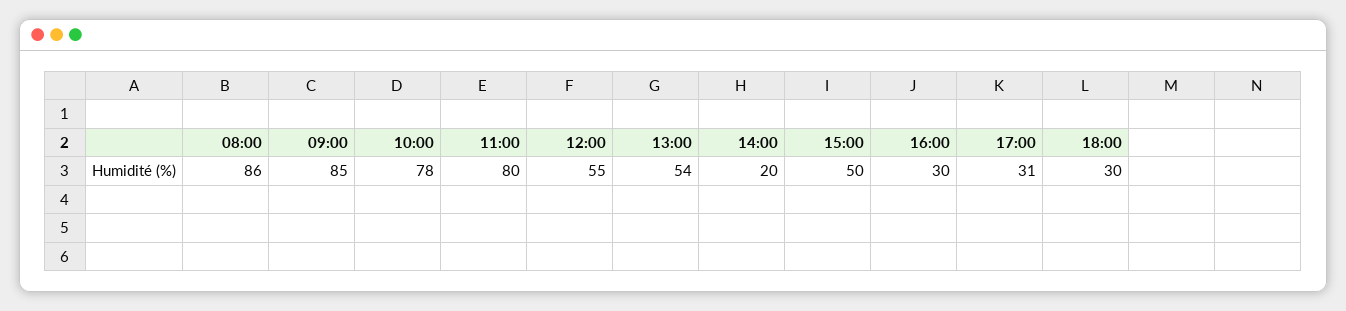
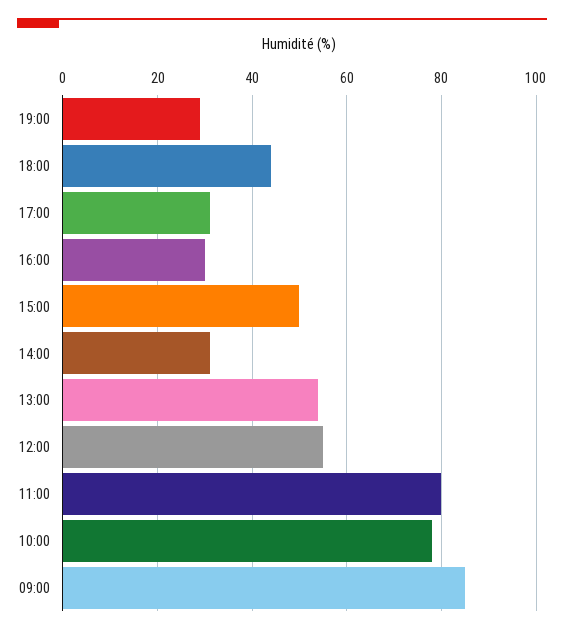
08:00: 86 -> none
14:00: 20 -> 30
18:00: 30 -> 45
19:00: none -> 30

